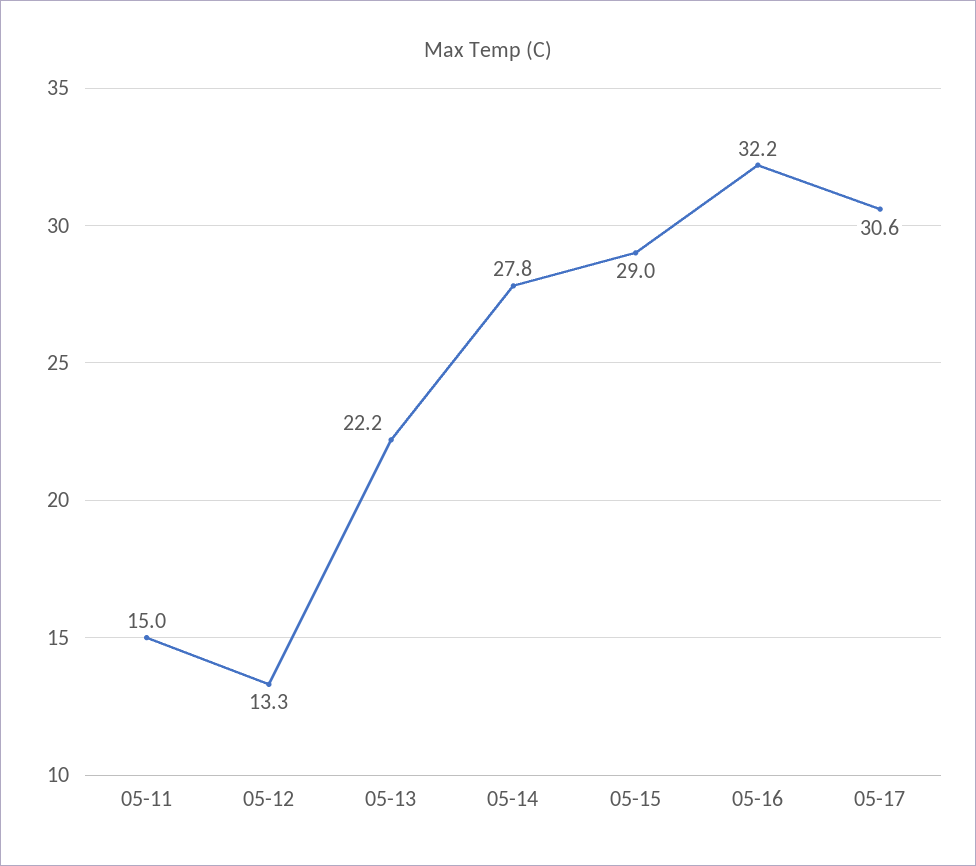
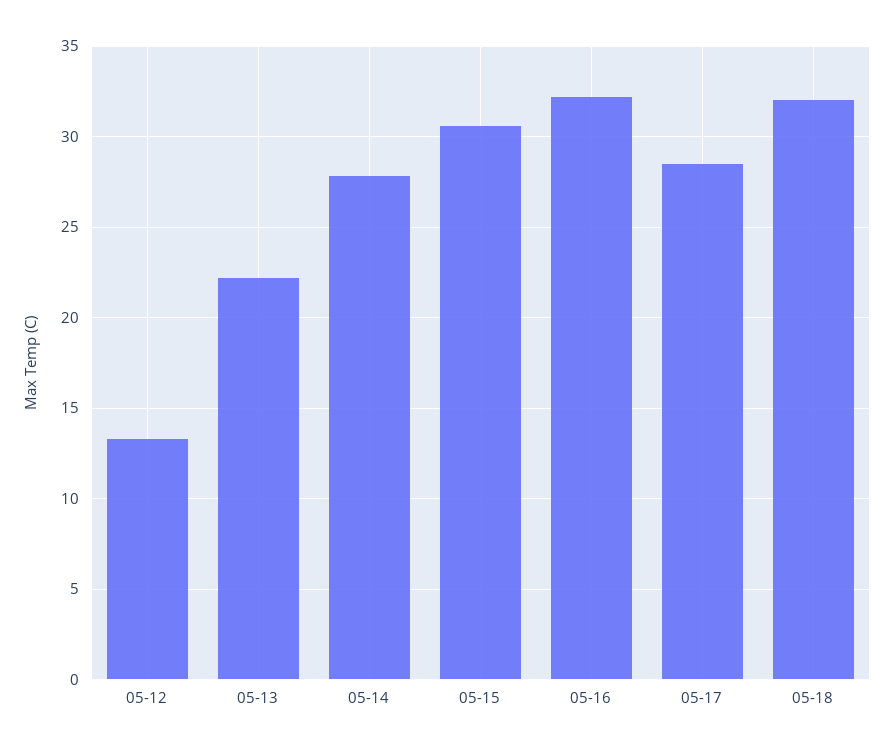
05-11: 15 -> none
05-15: 29 -> 30.5
05-17: 30.6 -> 28.5
05-18: none -> 32

